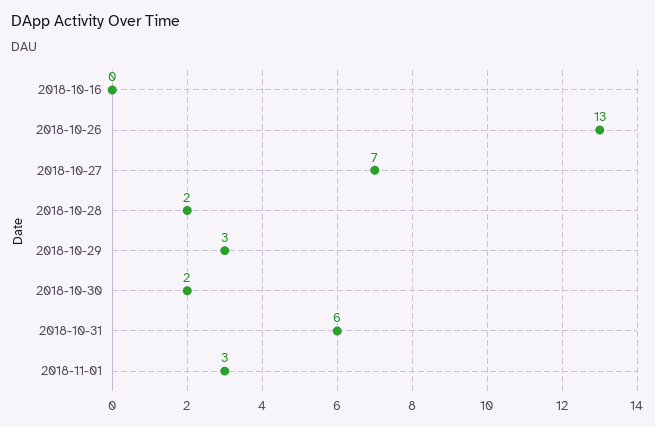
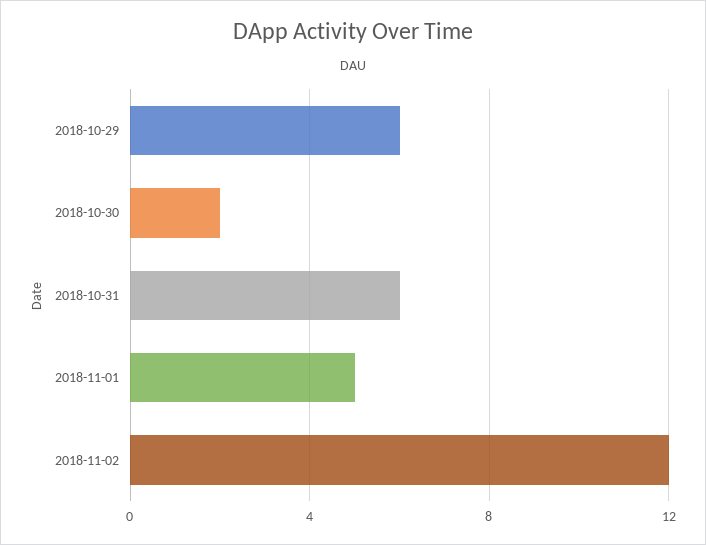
2018-10-16: 0 -> none
2018-10-26: 13 -> none
2018-10-27: 7 -> none
2018-10-28: 2 -> none
2018-10-29: 3 -> 6
2018-11-01: 3 -> 5
2018-11-02: none -> 12

